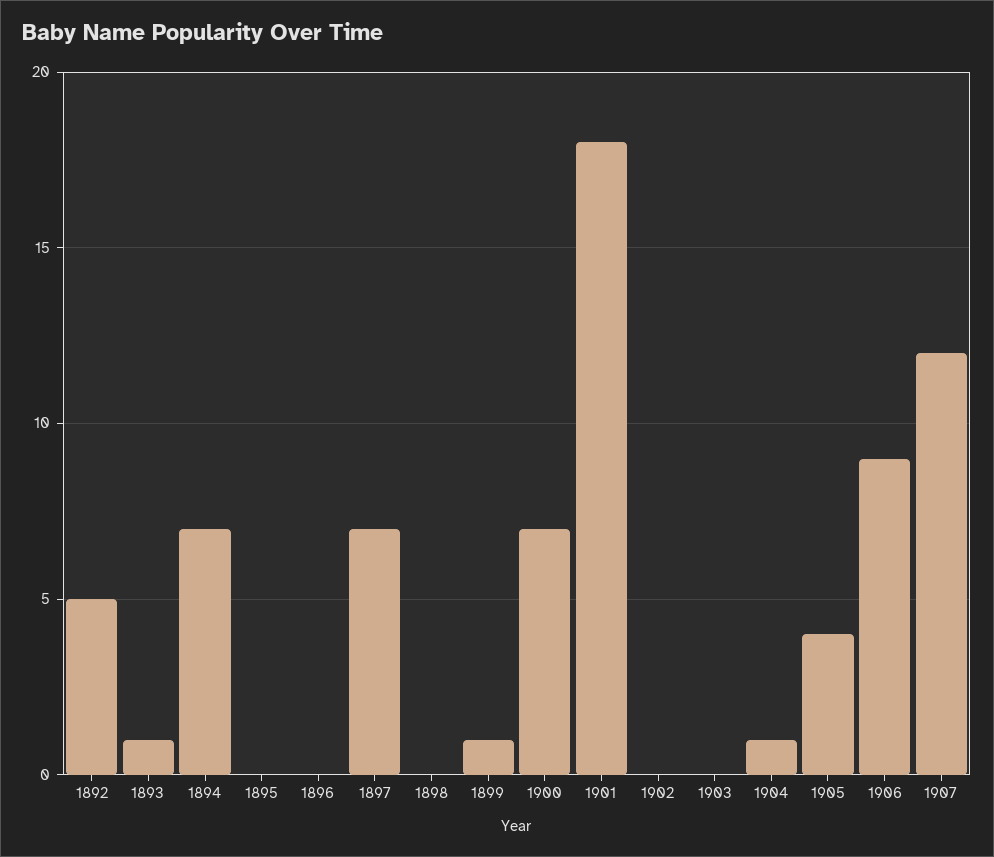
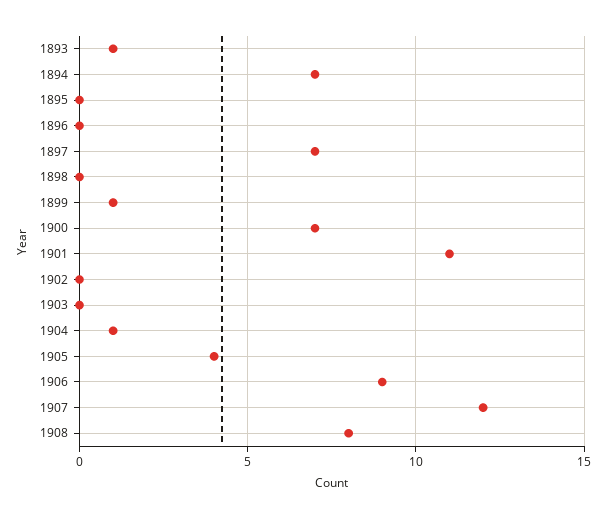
1892: 5 -> none
1901: 18 -> 11
1908: none -> 8

